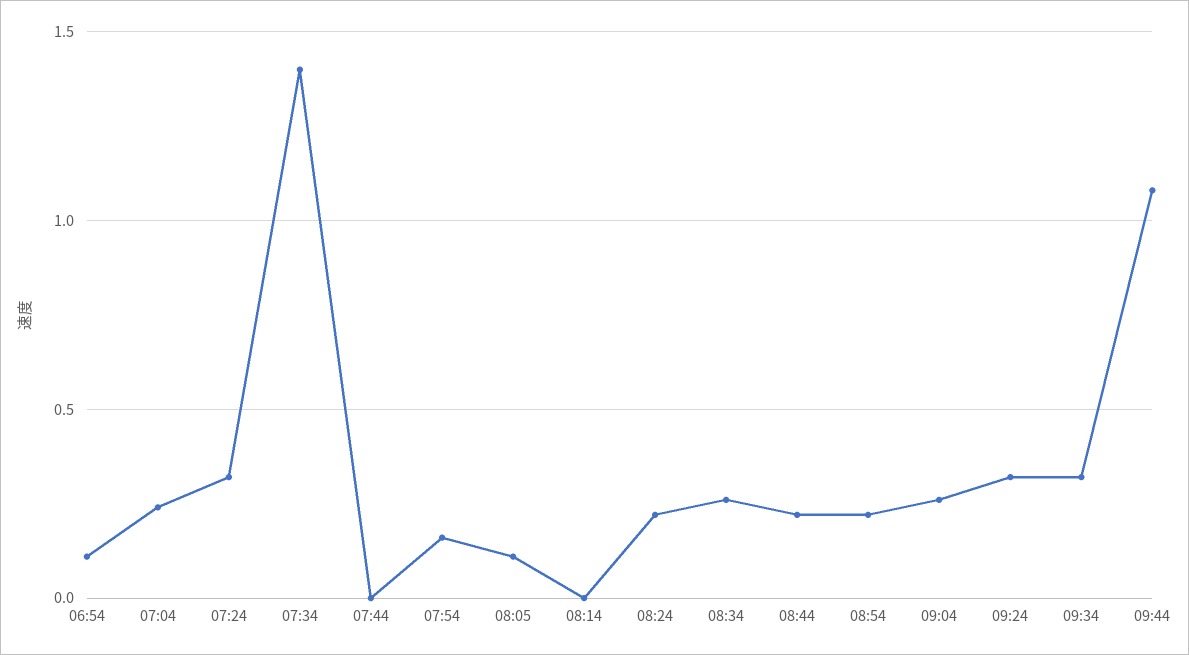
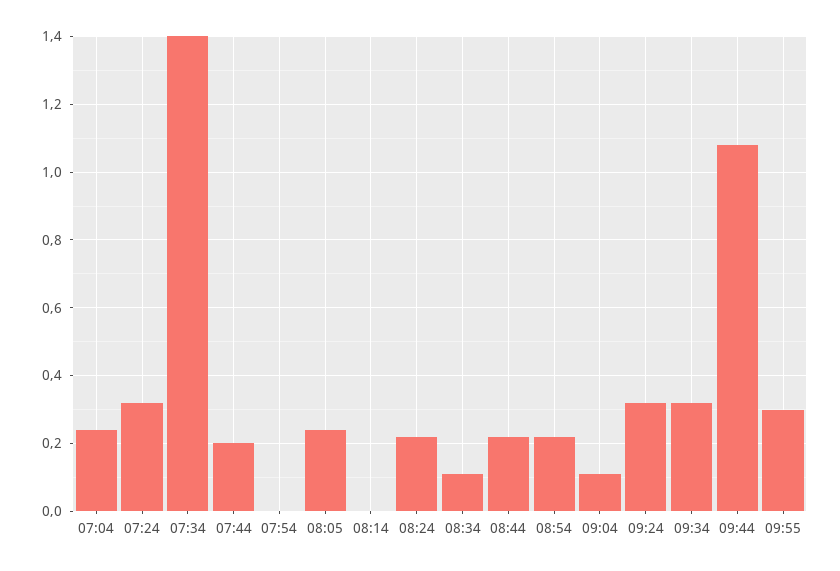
06:54: 0.1 -> none
07:44: 0 -> 0.2
07:54: 0.15 -> 0
08:05: 0.1 -> 0.25
08:34: 0.25 -> 0.1
09:04: 0.25 -> 0.1
09:55: none -> 0.3

